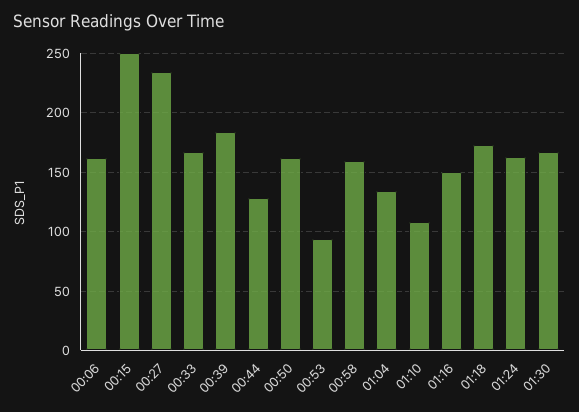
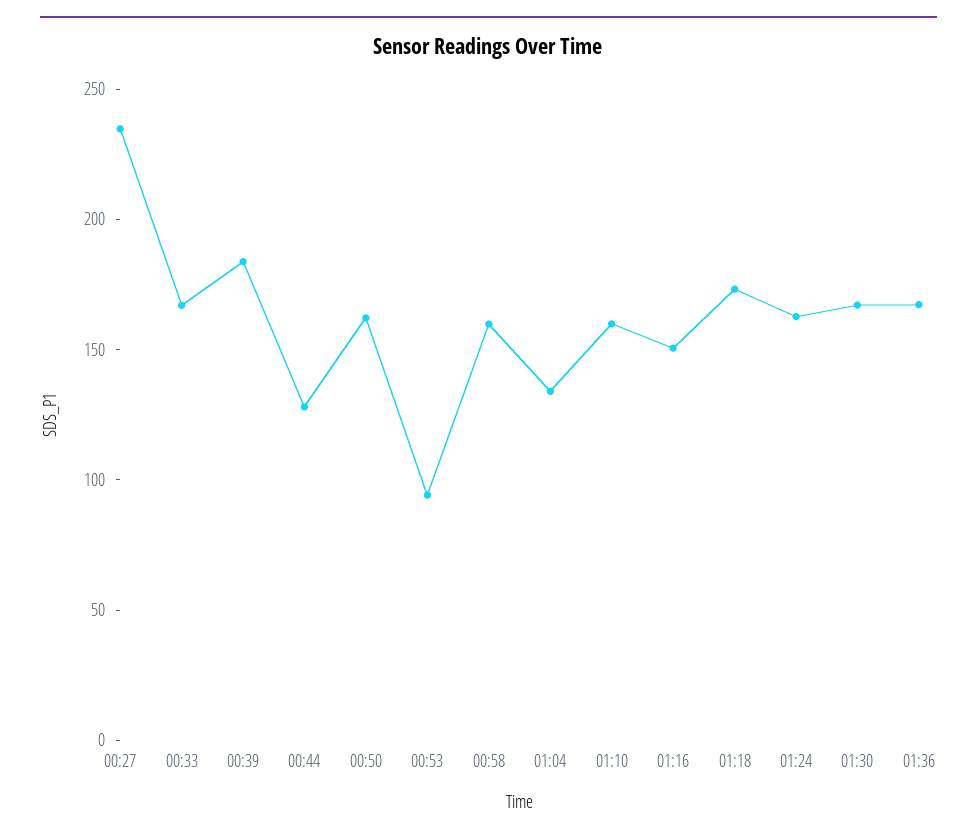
00:06: 160 -> none
00:15: 250 -> none
01:10: 110 -> 160
01:36: none -> 170

